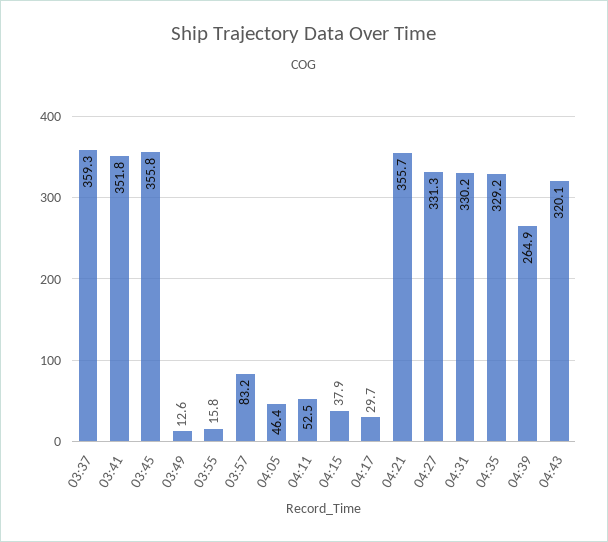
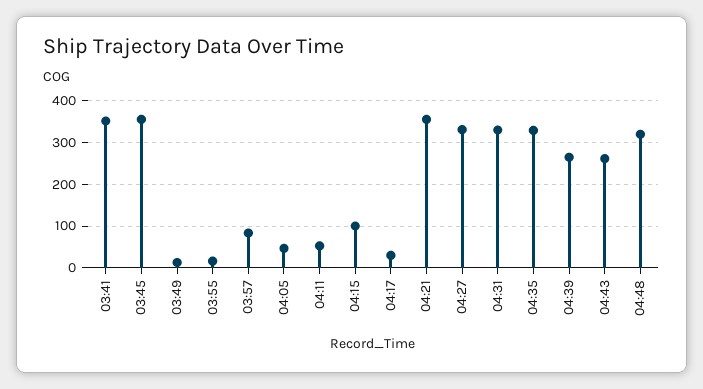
03:37: 359.3 -> none
04:15: 37.9 -> 100
04:43: 320.1 -> 260
04:48: none -> 320

